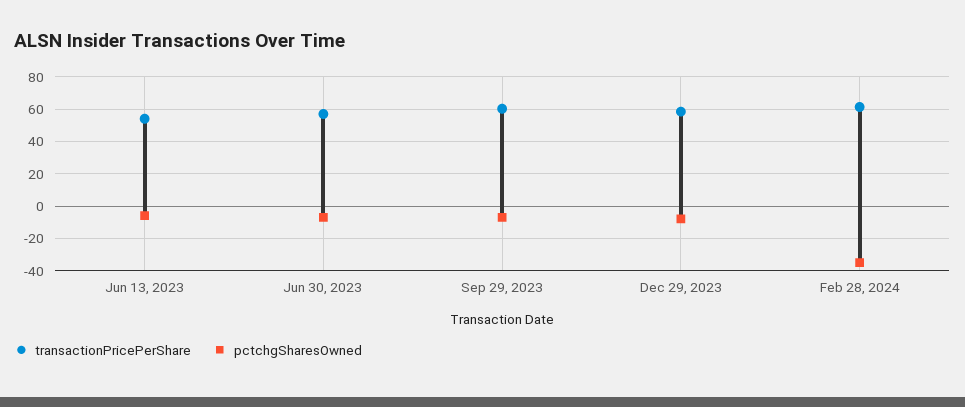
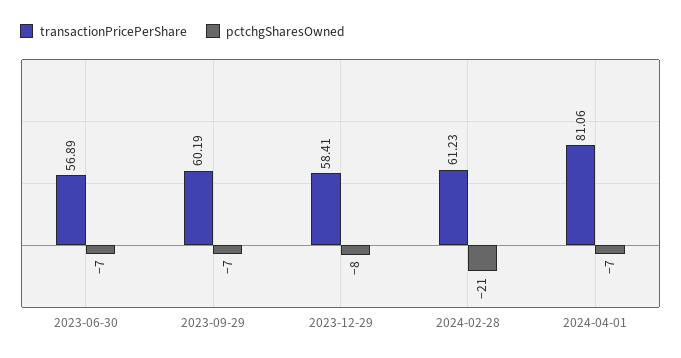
transactionPricePerShare, Jun 13, 2023: 55 -> none
pctchgSharesOwned, Jun 13, 2023: -5 -> none
pctchgSharesOwned, Feb 28, 2024: -35 -> -21
transactionPricePerShare, 2024-04-01: none -> 81.06
pctchgSharesOwned, 2024-04-01: none -> -7

